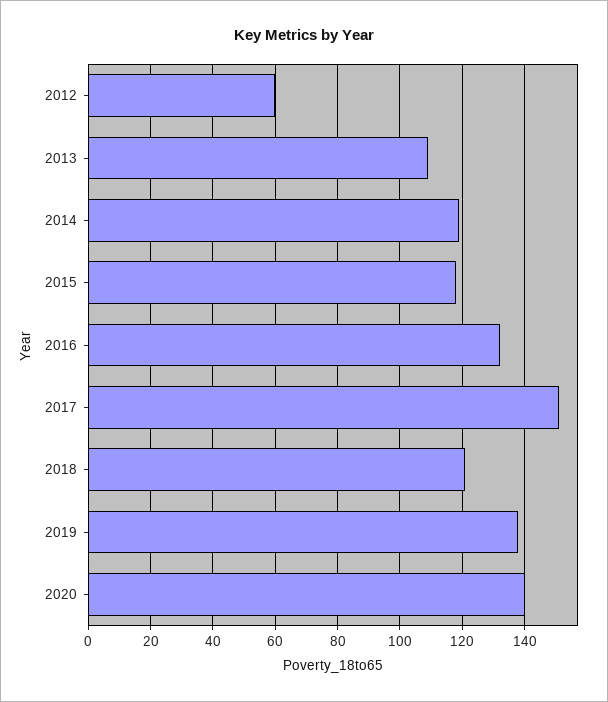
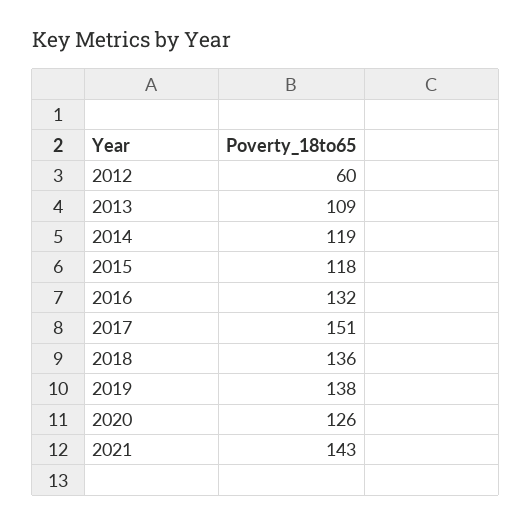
2018: 120 -> 136
2020: 140 -> 126
2021: none -> 143

